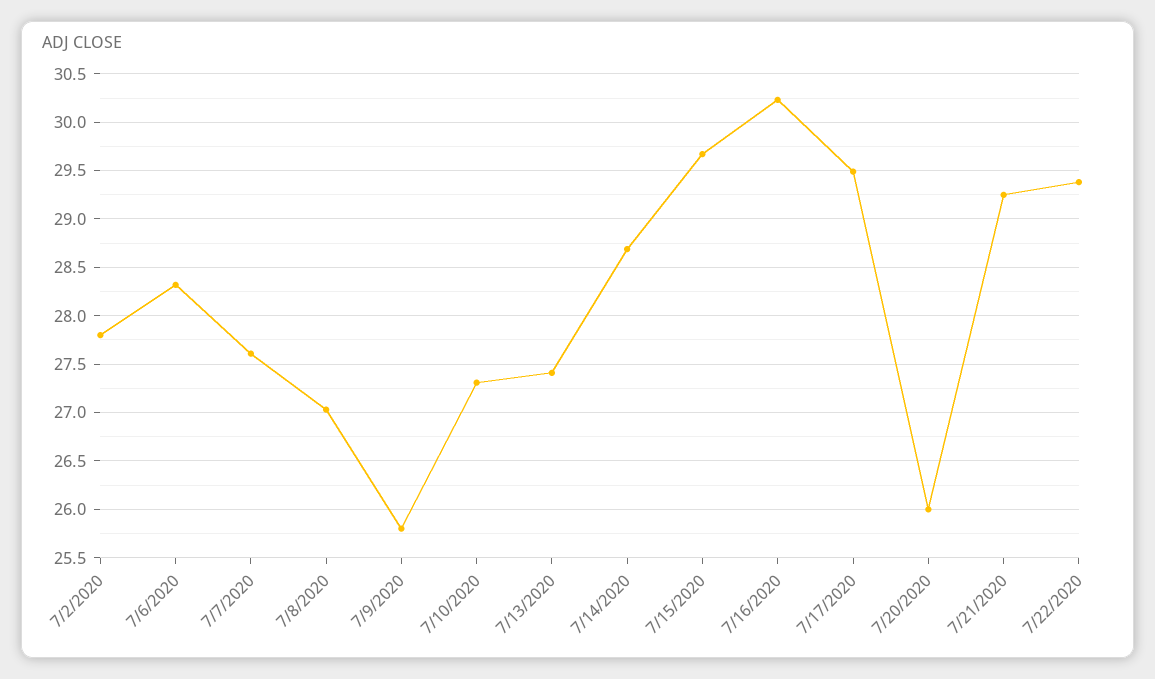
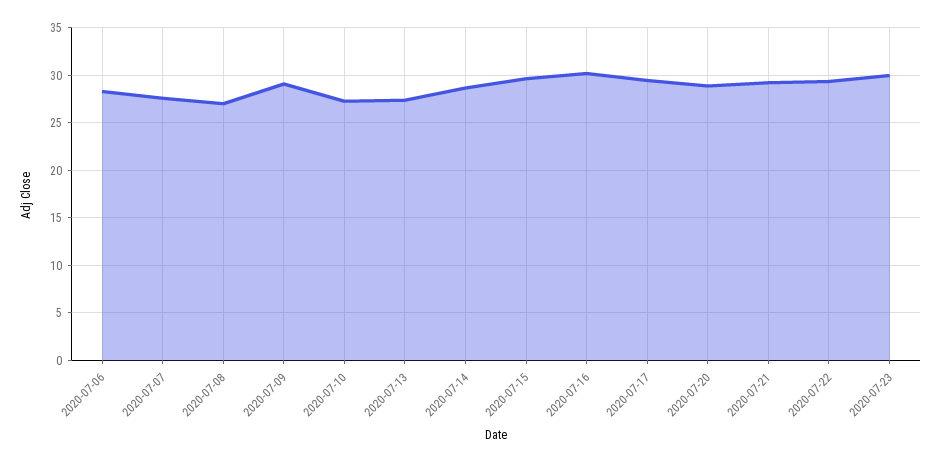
7/2/2020: 27.8 -> none
7/9/2020: 25.8 -> 29
7/20/2020: 26 -> 29
2020-07-23: none -> 30

